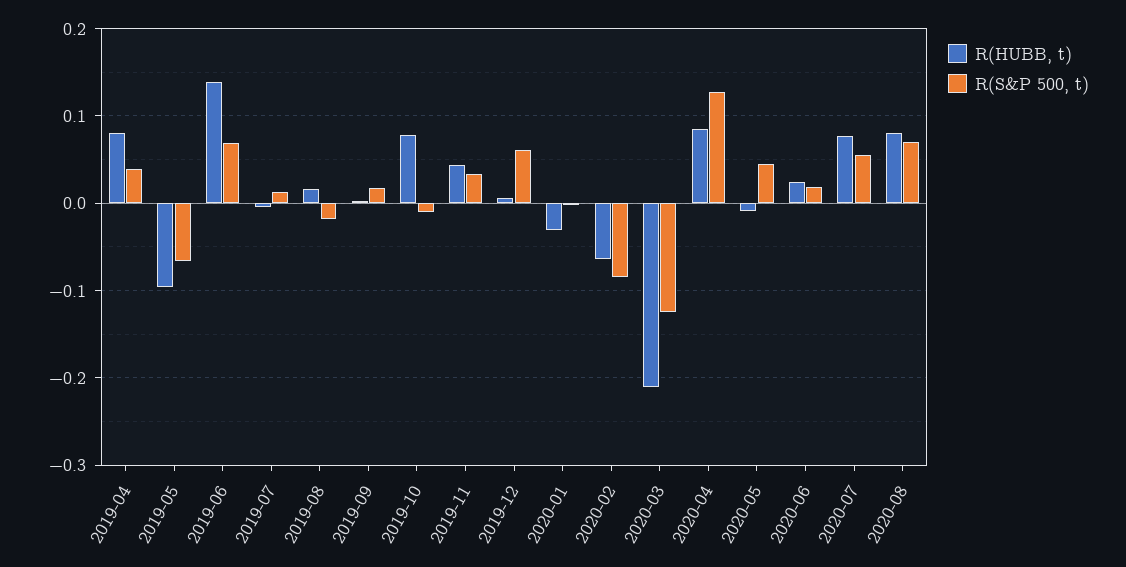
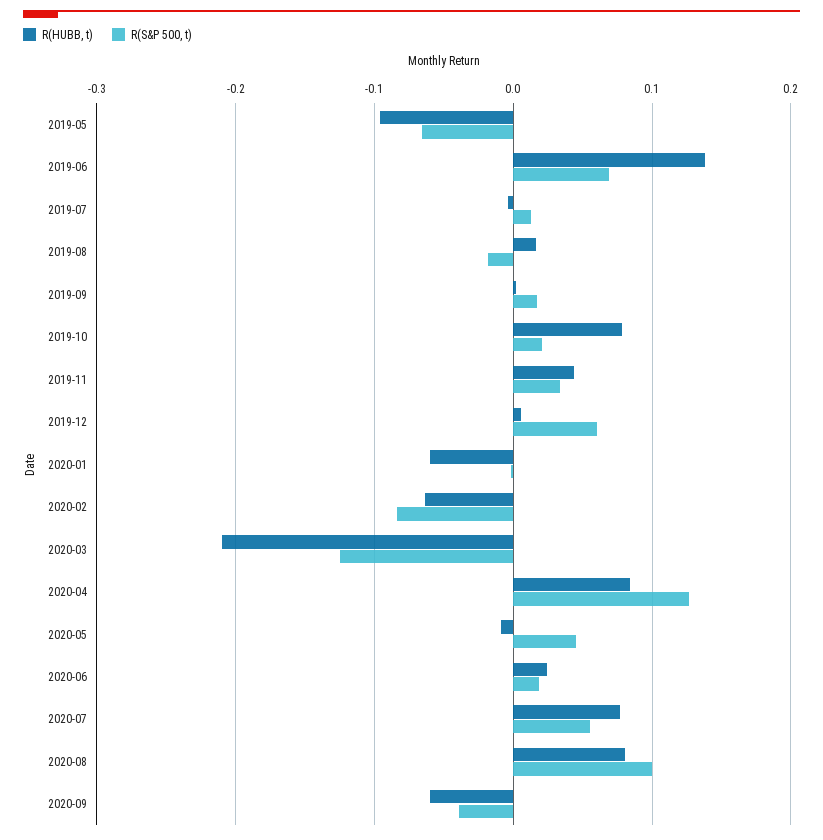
R(HUBB, t), 2019-04: 0.08 -> none
R(S&P 500, t), 2019-04: 0.04 -> none
R(S&P 500, t), 2019-10: -0.01 -> 0.02
R(HUBB, t), 2020-01: -0.03 -> -0.06
R(S&P 500, t), 2020-08: 0.07 -> 0.1
R(HUBB, t), 2020-09: none -> -0.06
R(S&P 500, t), 2020-09: none -> -0.04

